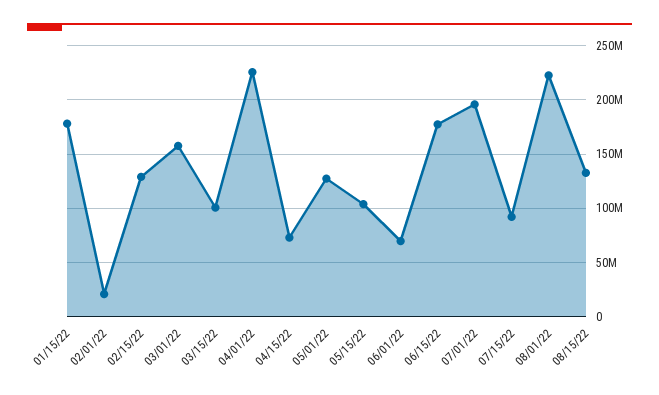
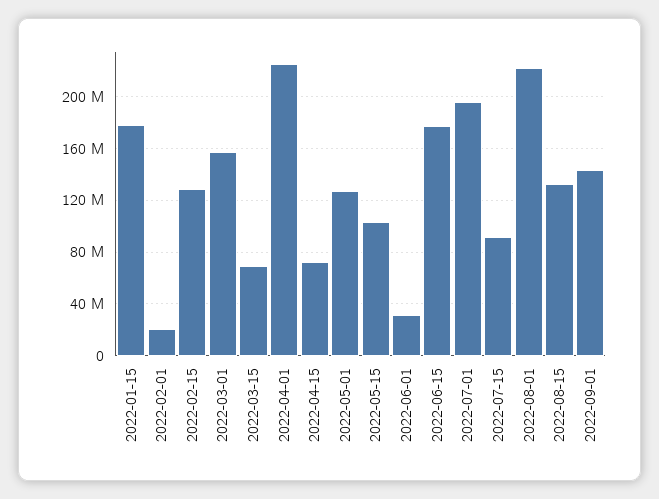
03/15/22: 100000000 -> 70000000
06/01/22: 70000000 -> 30000000
2022-09-01: none -> 145000000

